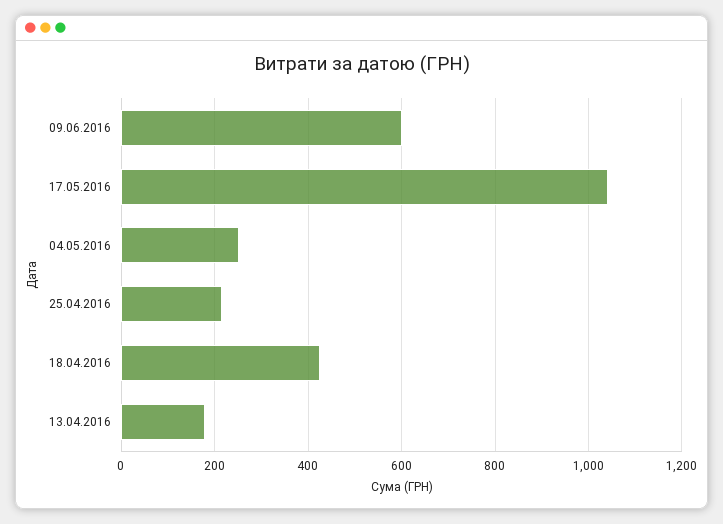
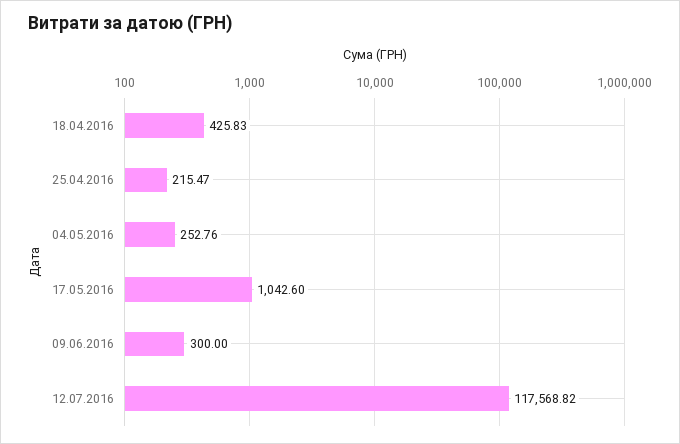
09.06.2016: 600 -> 300
13.04.2016: 180 -> none
12.07.2016: none -> 117568.82

